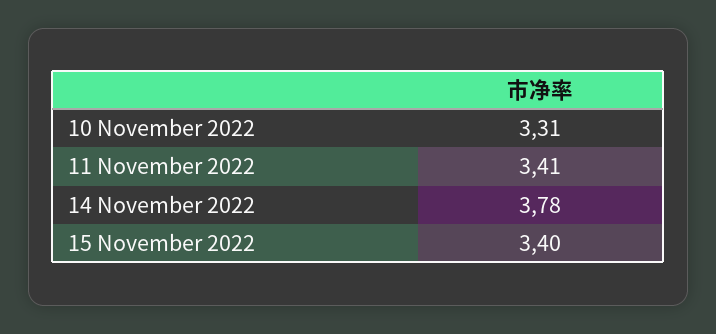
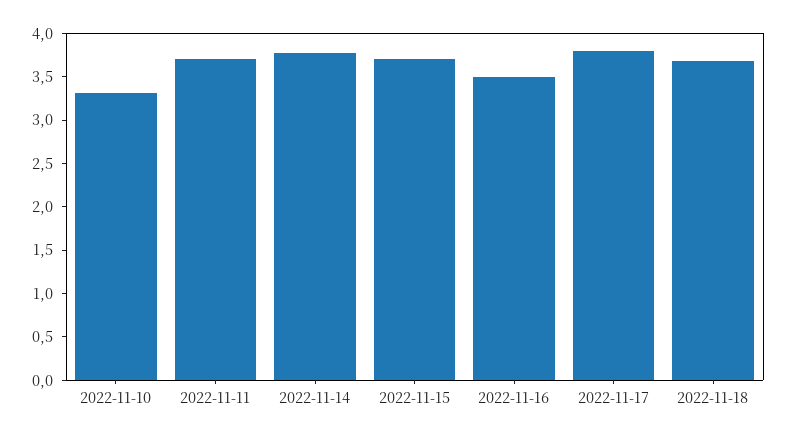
11 November 2022: 3.41 -> 3.7
15 November 2022: 3.4 -> 3.7
2022-11-16: none -> 3.5
2022-11-17: none -> 3.8
2022-11-18: none -> 3.7

